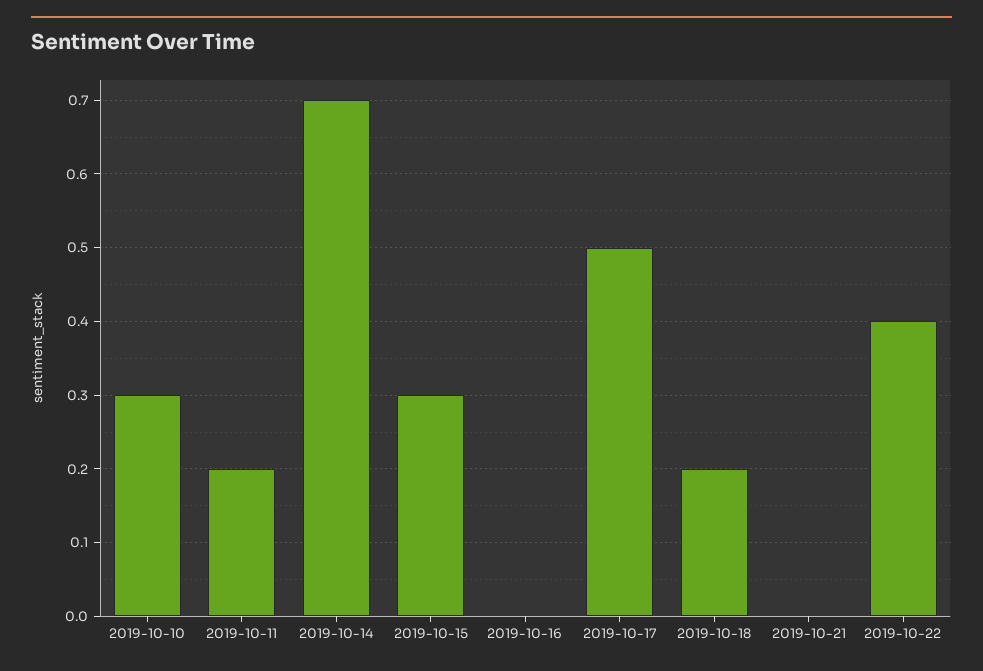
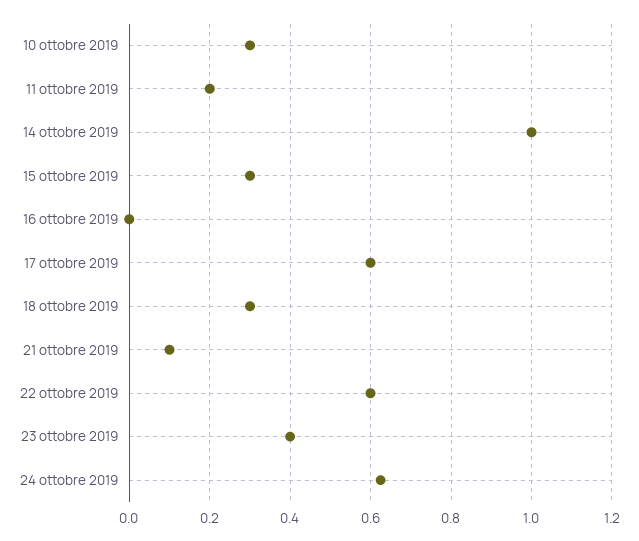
2019-10-14: 0.7 -> 1
2019-10-17: 0.5 -> 0.6
2019-10-18: 0.2 -> 0.3
2019-10-21: 0 -> 0.1
2019-10-22: 0.4 -> 0.6
23 ottobre 2019: none -> 0.4
24 ottobre 2019: none -> 0.62

